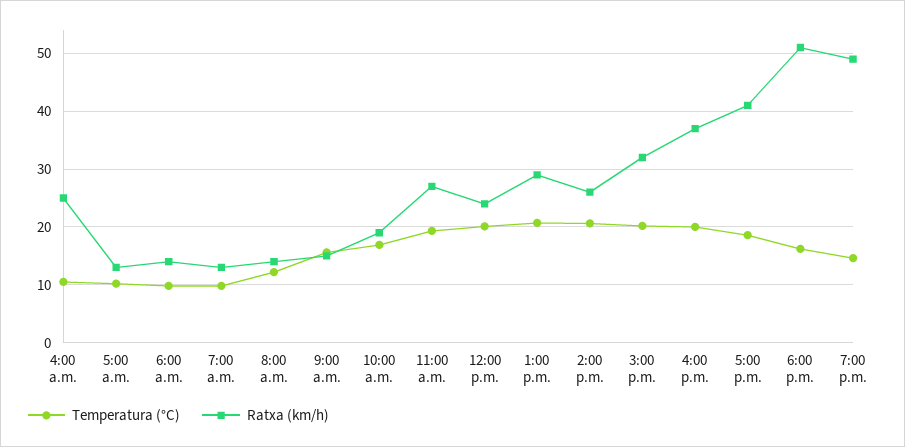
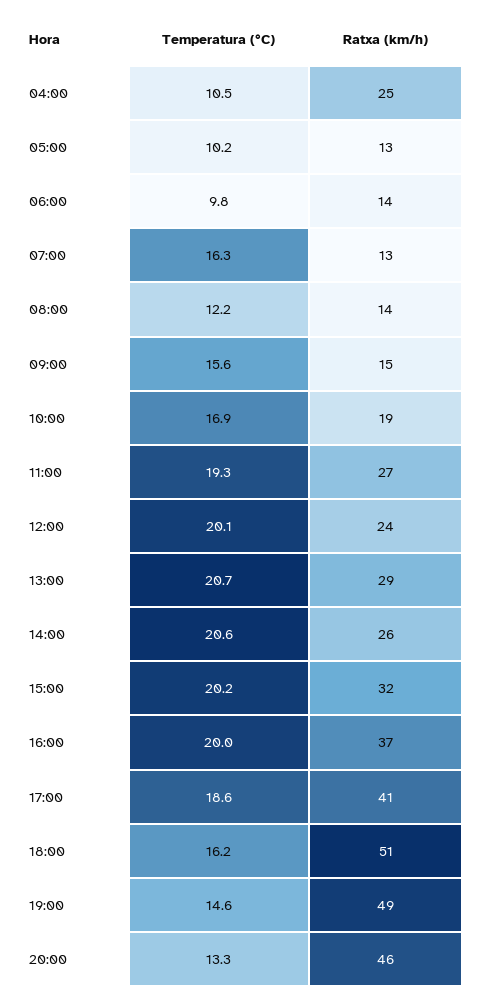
Temperatura (°C), 7:00 a.m.: 10 -> 16.3
Temperatura (°C), 20:00: none -> 13.3
Ratxa (km/h), 20:00: none -> 46

